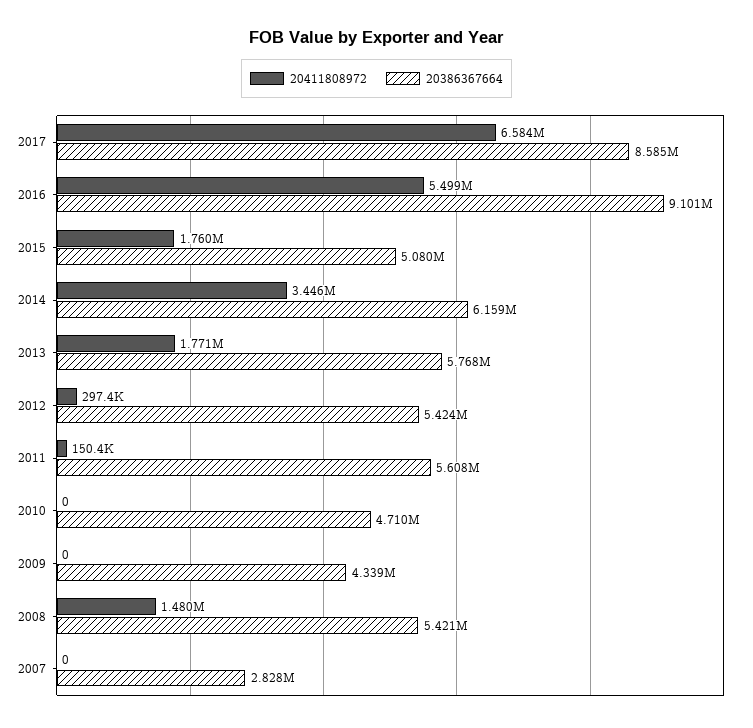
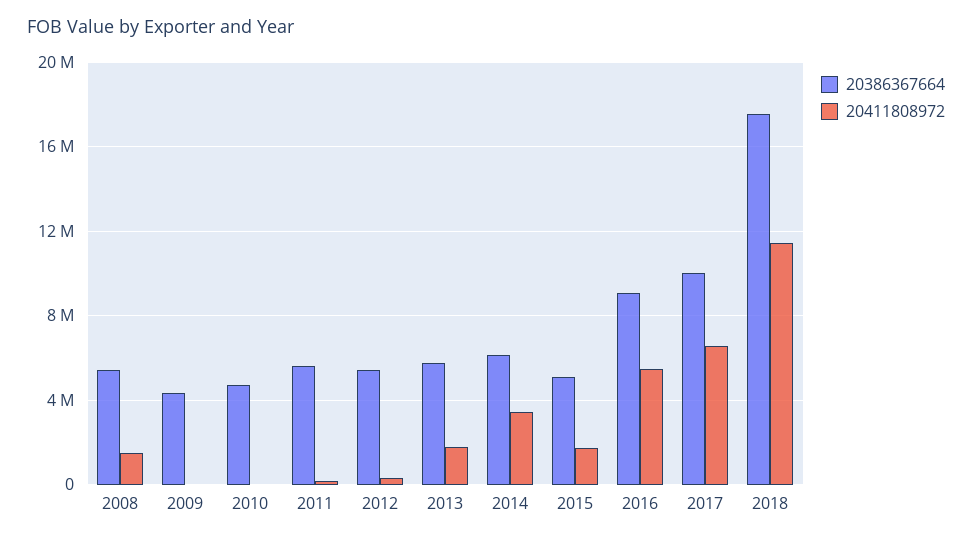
20386367664, 2017: 8585000 -> 10000000
20411808972, 2007: 0 -> none
20386367664, 2007: 2828000 -> none
20386367664, 2018: none -> 17500000
20411808972, 2018: none -> 11500000

